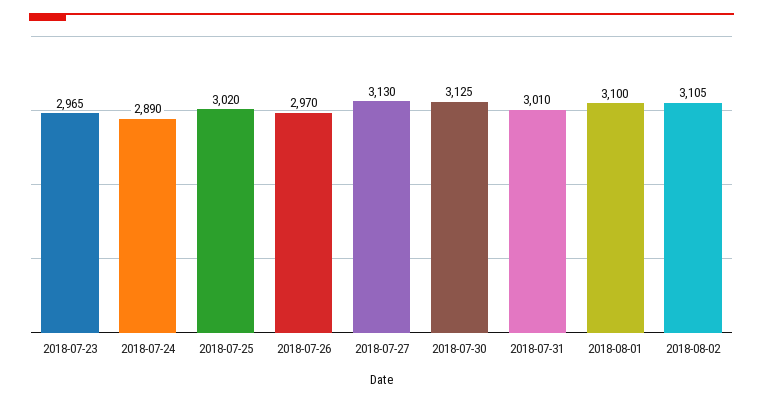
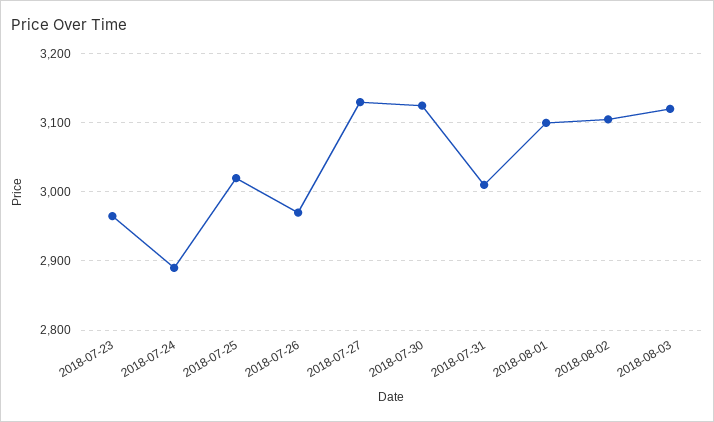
2018-08-03: none -> 3120

